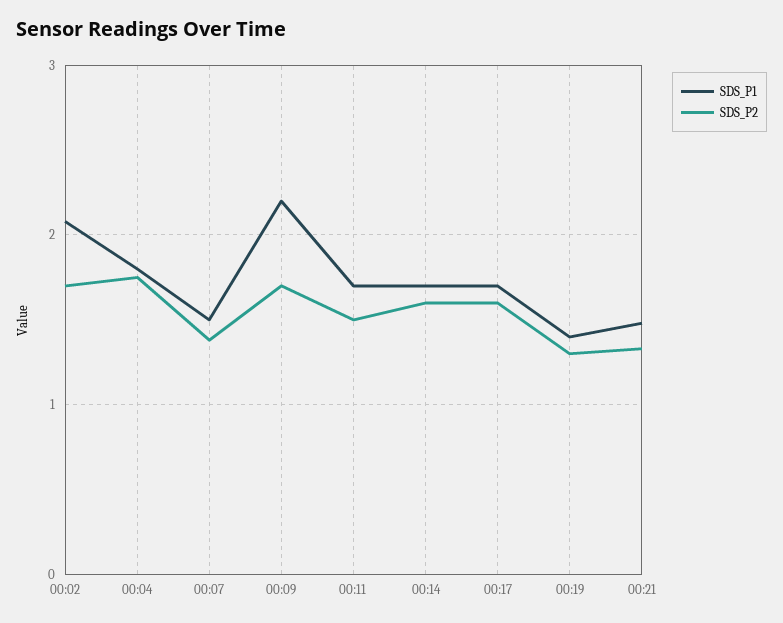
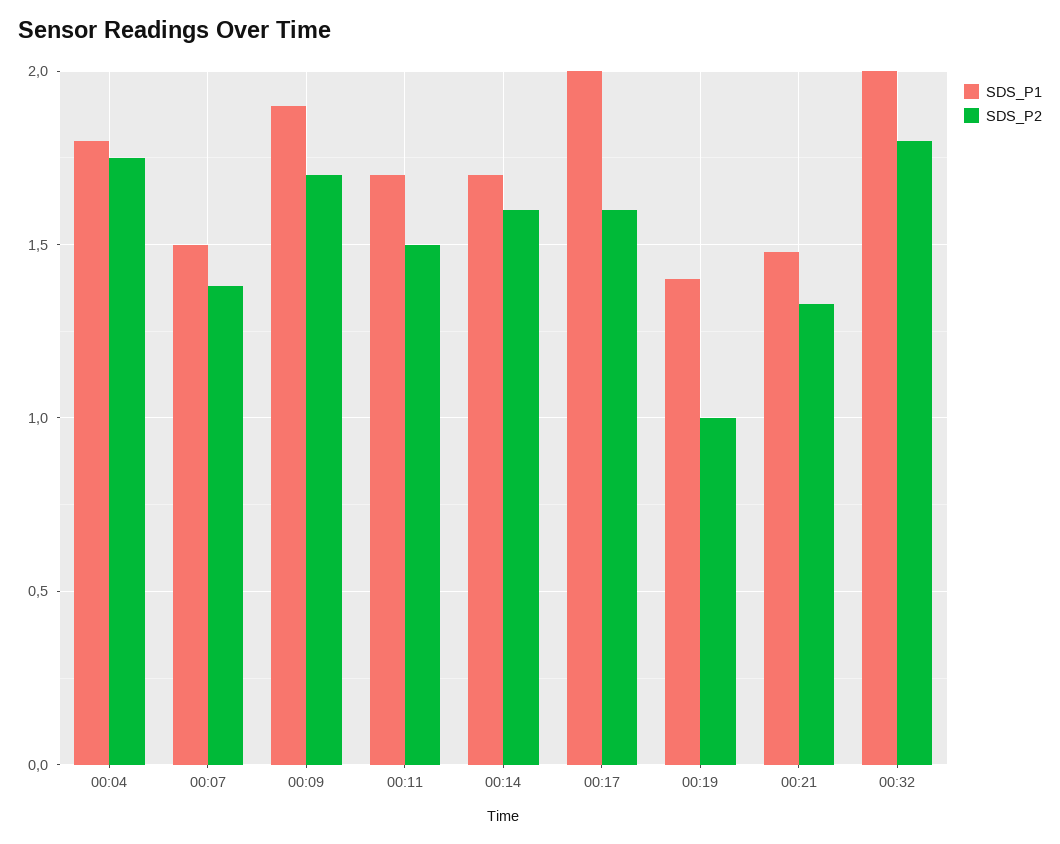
SDS_P1, 00:02: 2.1 -> none
SDS_P2, 00:02: 1.7 -> none
SDS_P1, 00:09: 2.2 -> 1.9
SDS_P1, 00:17: 1.7 -> 2
SDS_P2, 00:19: 1.3 -> 1
SDS_P1, 00:32: none -> 2
SDS_P2, 00:32: none -> 1.8

